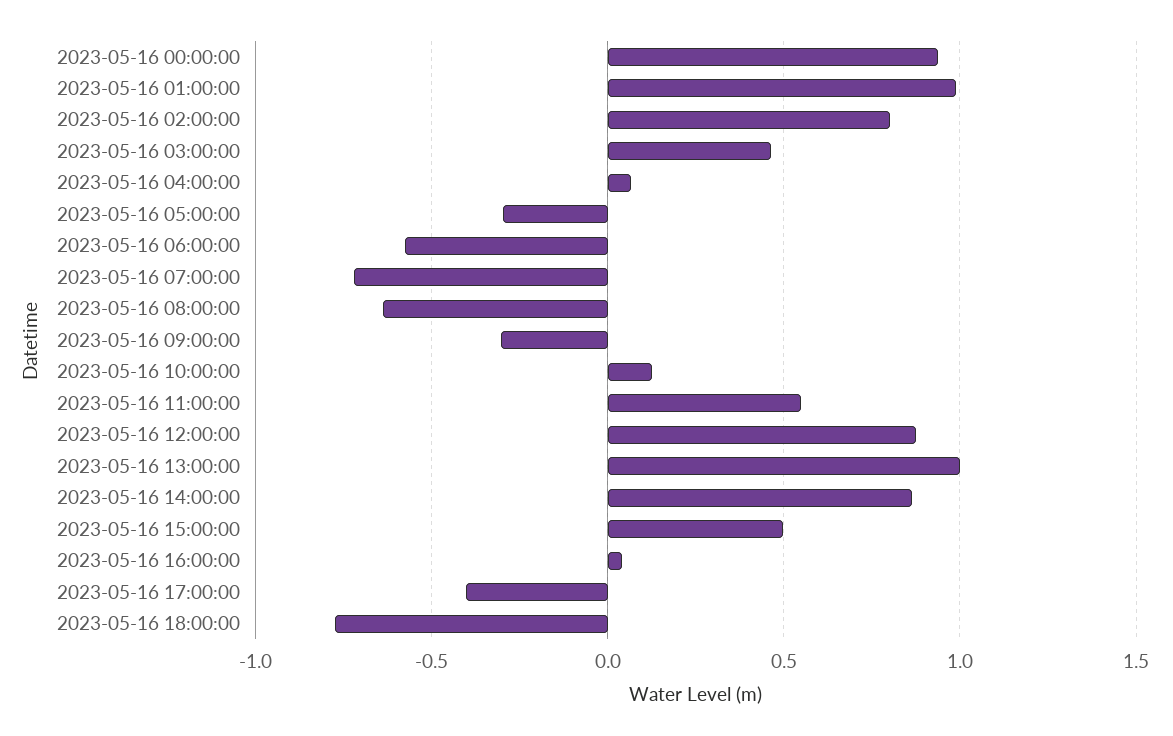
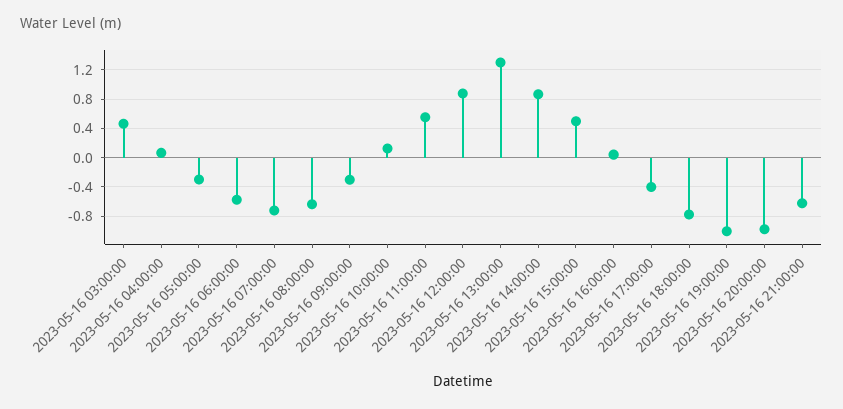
2023-05-16 00:00:00: 0.95 -> none
2023-05-16 01:00:00: 1 -> none
2023-05-16 02:00:00: 0.8 -> none
2023-05-16 13:00:00: 1 -> 1.3
2023-05-16 19:00:00: none -> -1
2023-05-16 20:00:00: none -> -1
2023-05-16 21:00:00: none -> -0.6

